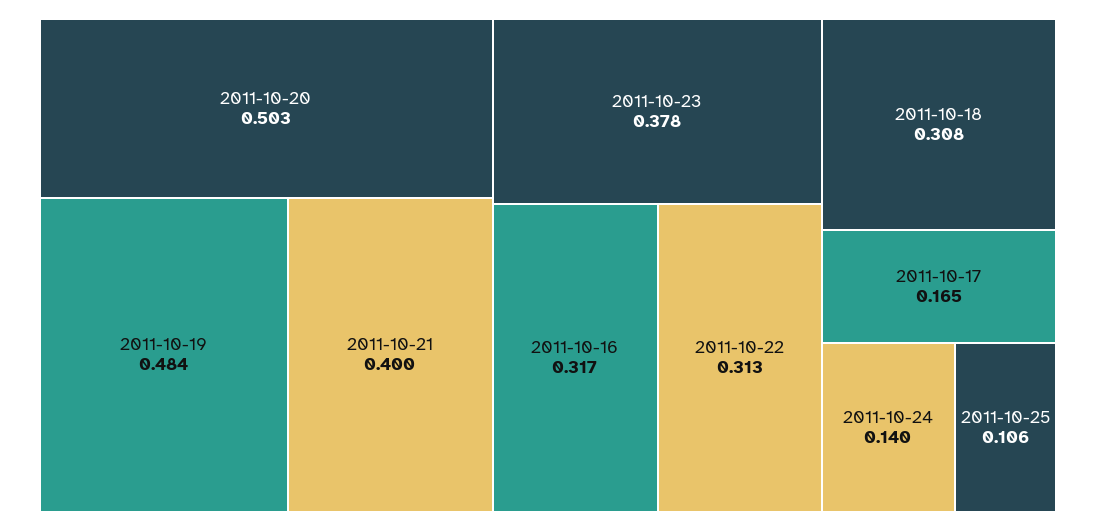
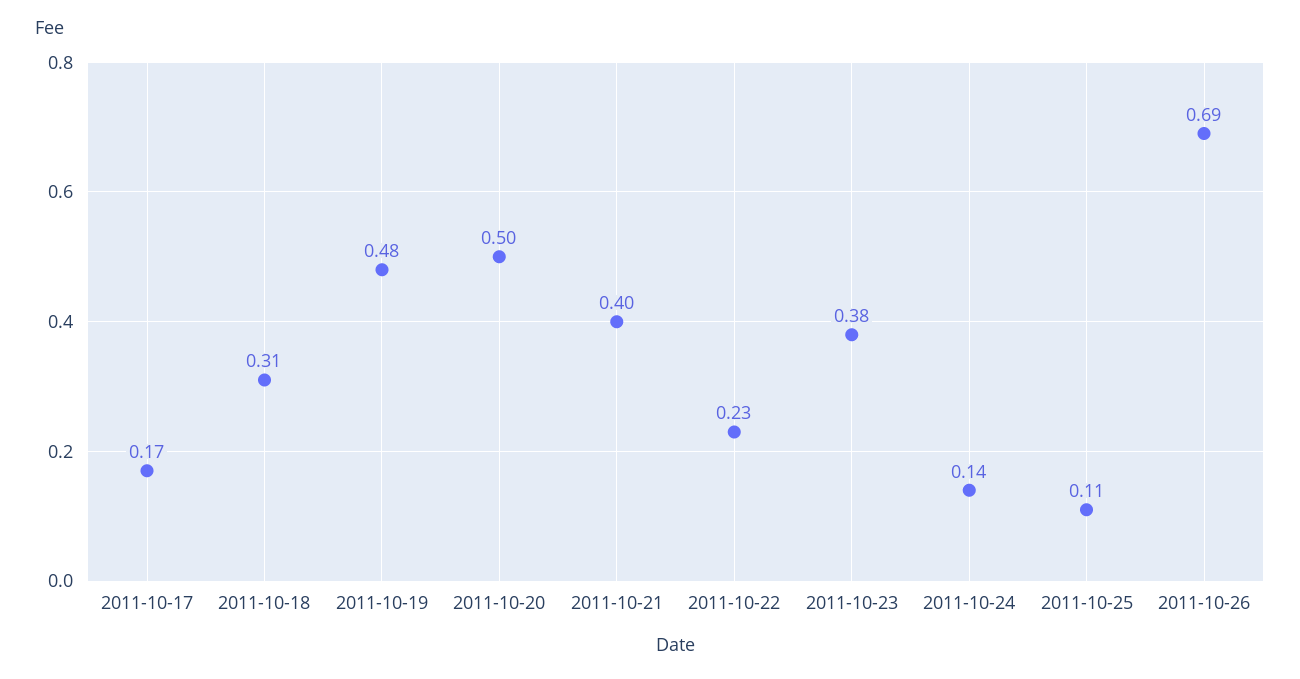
2011-10-16: 0.317 -> none
2011-10-22: 0.313 -> 0.23
2011-10-26: none -> 0.69

